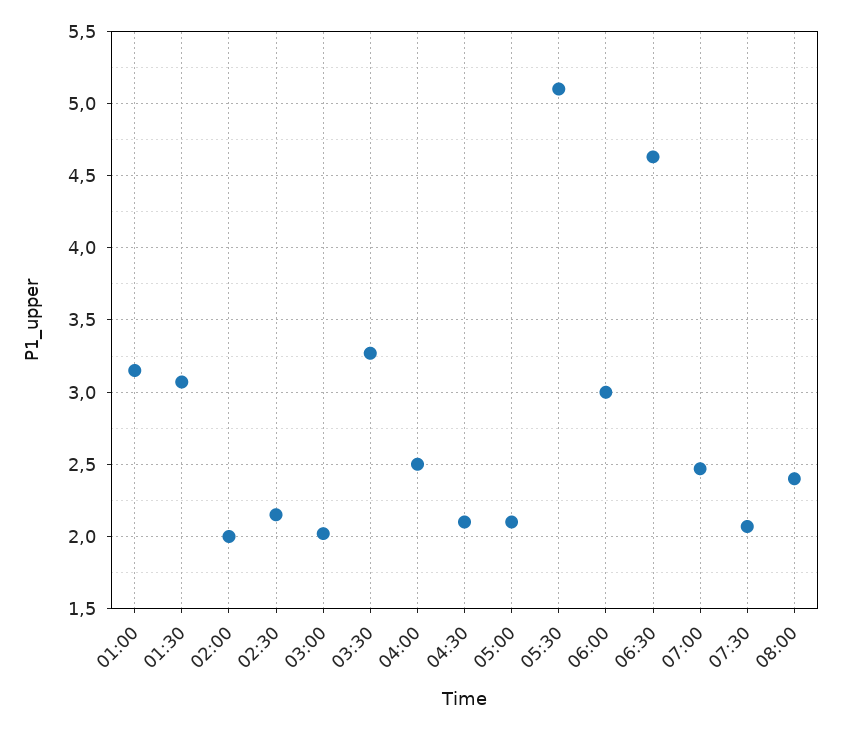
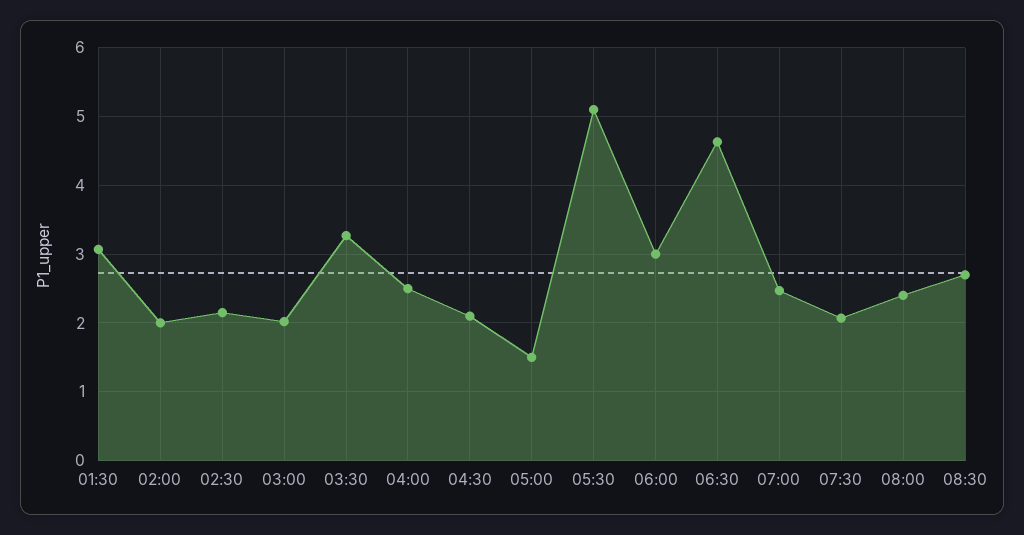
01:00: 3.15 -> none
05:00: 2.1 -> 1.5
08:30: none -> 2.7

